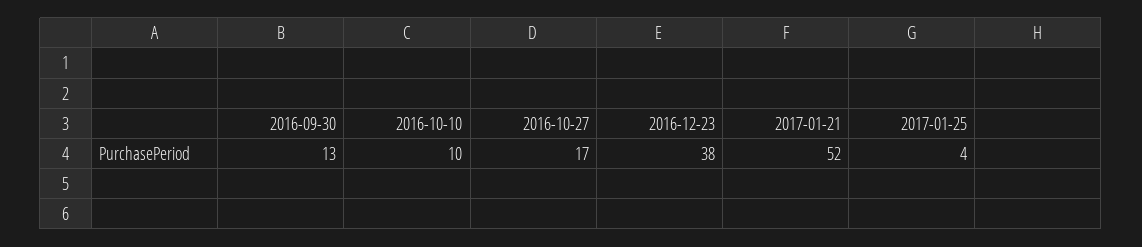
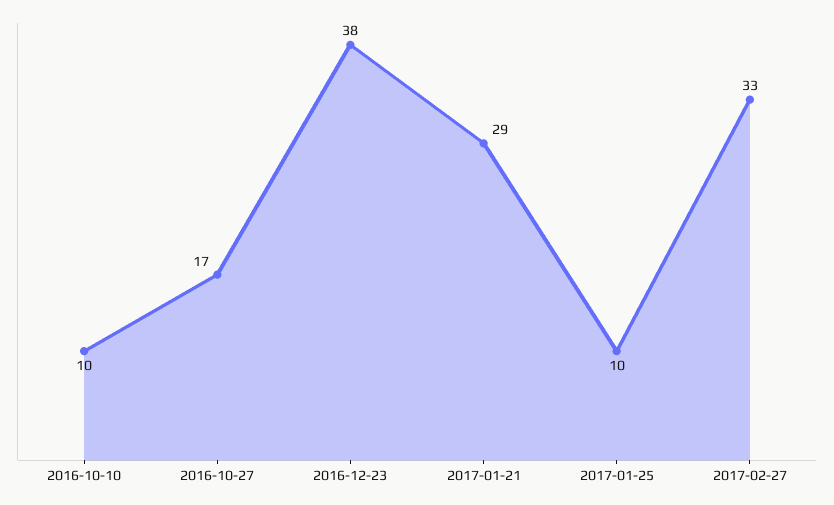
2016-09-30: 13 -> none
2017-01-21: 52 -> 29
2017-01-25: 4 -> 10
2017-02-27: none -> 33

